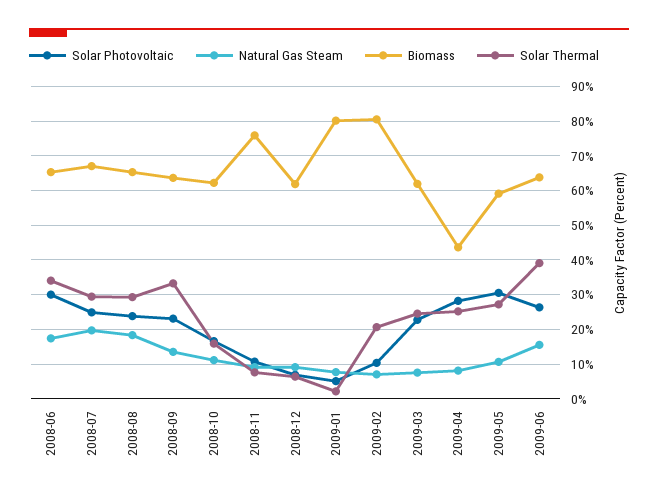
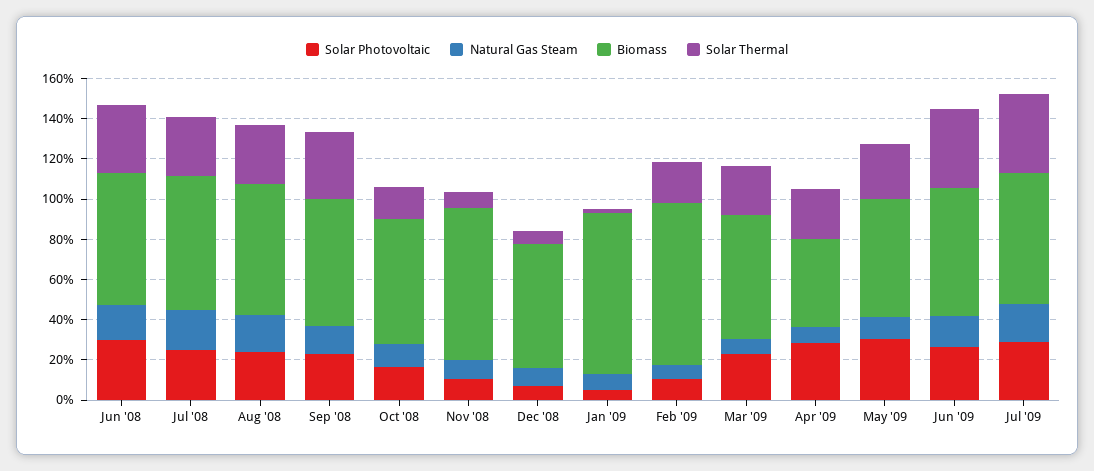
Solar Photovoltaic, Jul '09: none -> 30
Natural Gas Steam, Jul '09: none -> 20
Biomass, Jul '09: none -> 65
Solar Thermal, Jul '09: none -> 40

